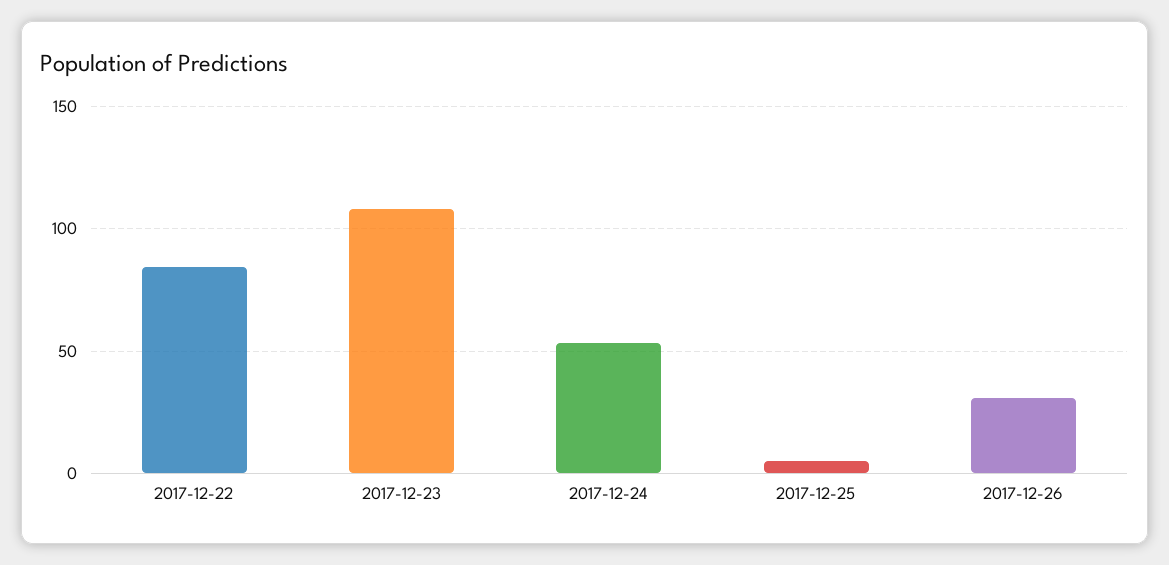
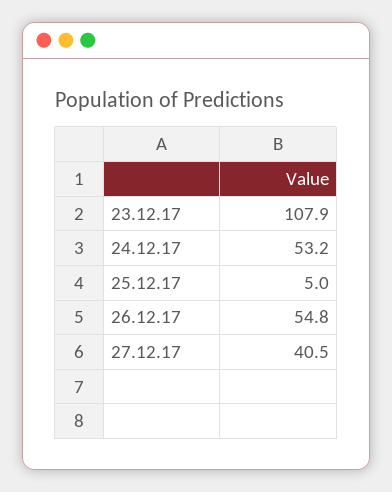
2017-12-22: 85 -> none
2017-12-26: 30 -> 54.8
27.12.17: none -> 40.5

